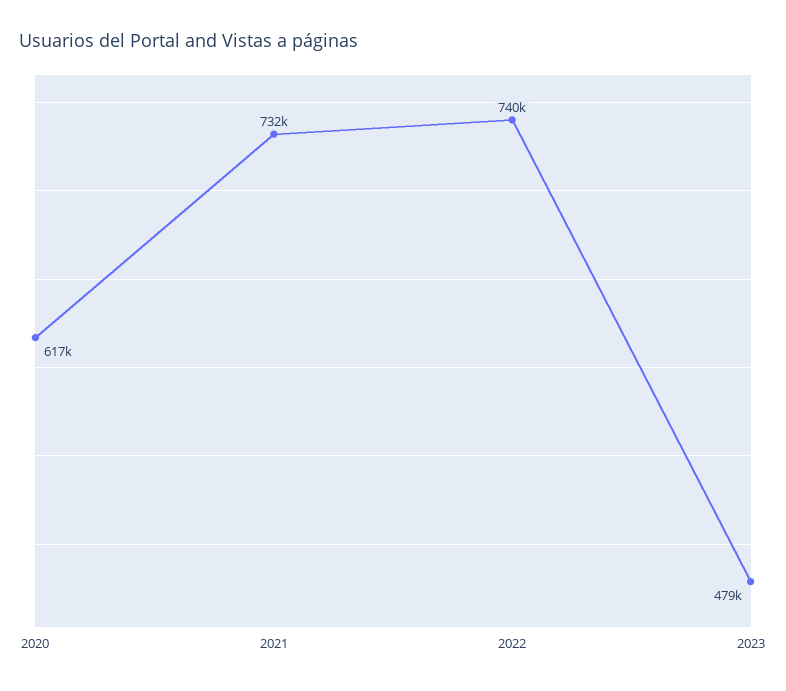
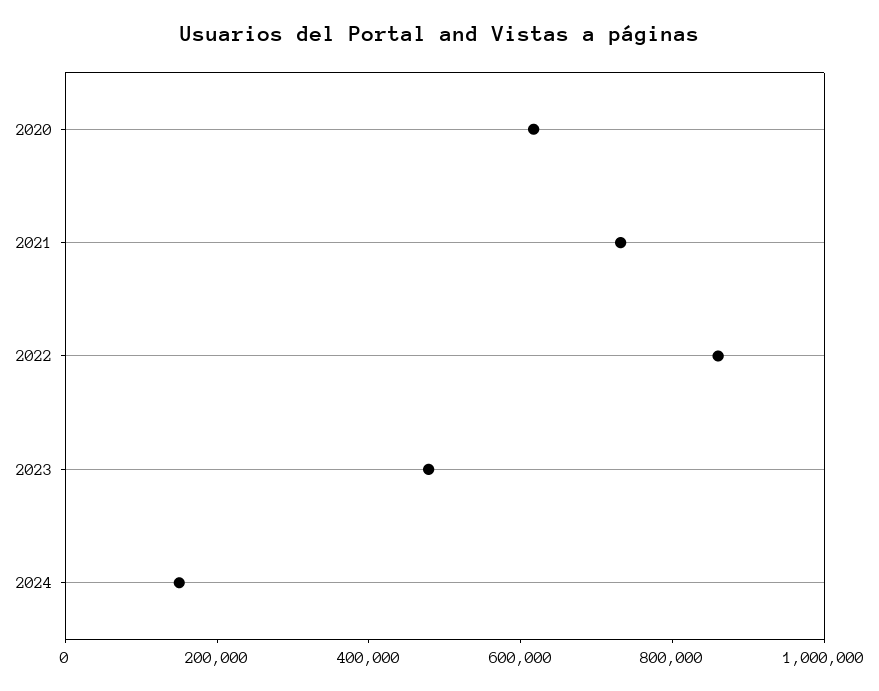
2022: 740000 -> 850000
2024: none -> 150000

